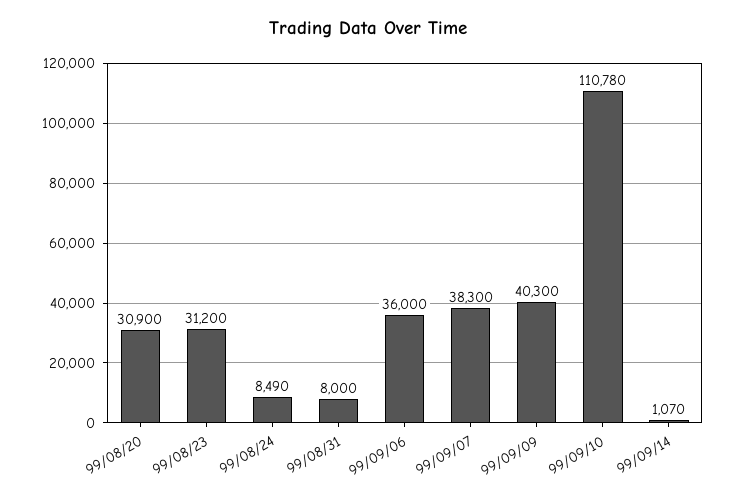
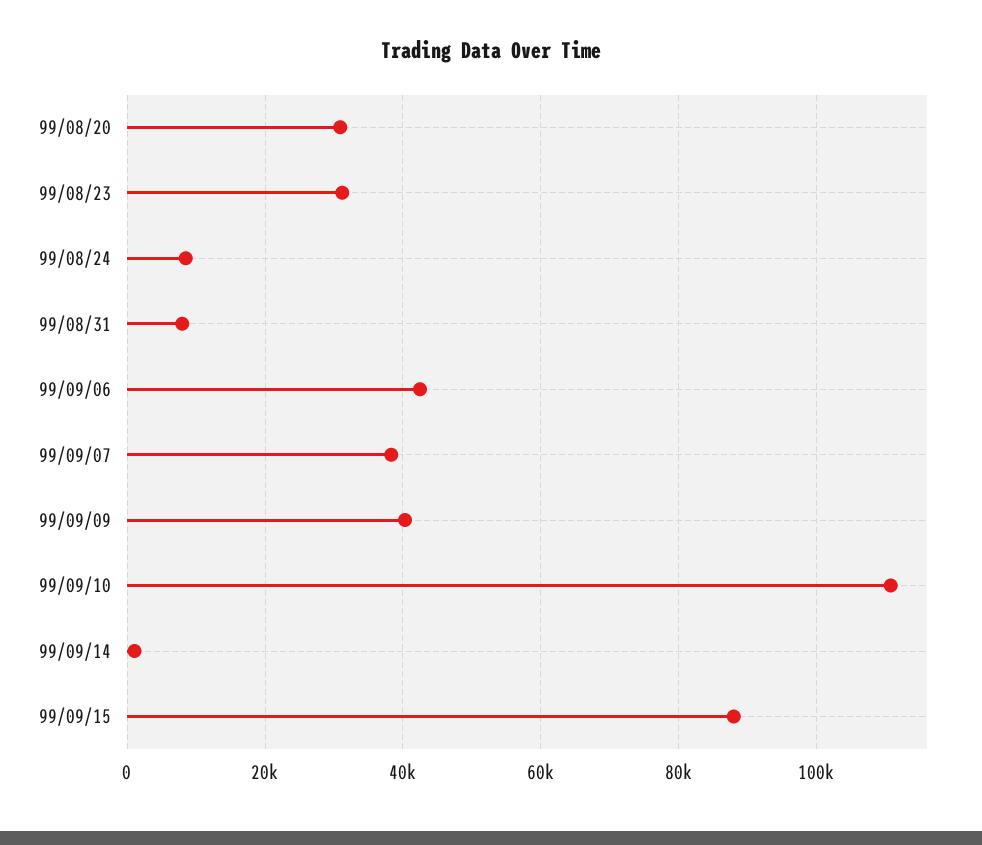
99/09/06: 36000 -> 42000
99/09/15: none -> 88000

